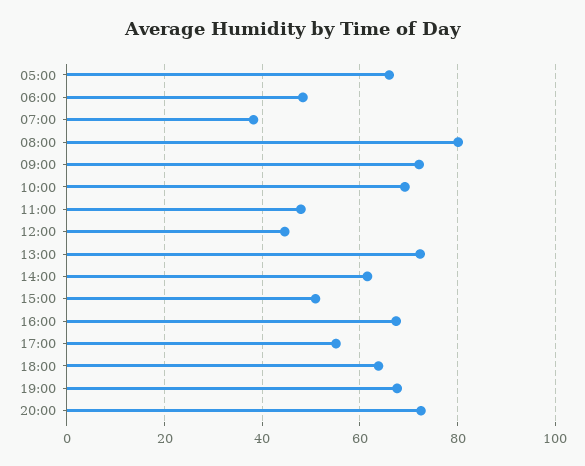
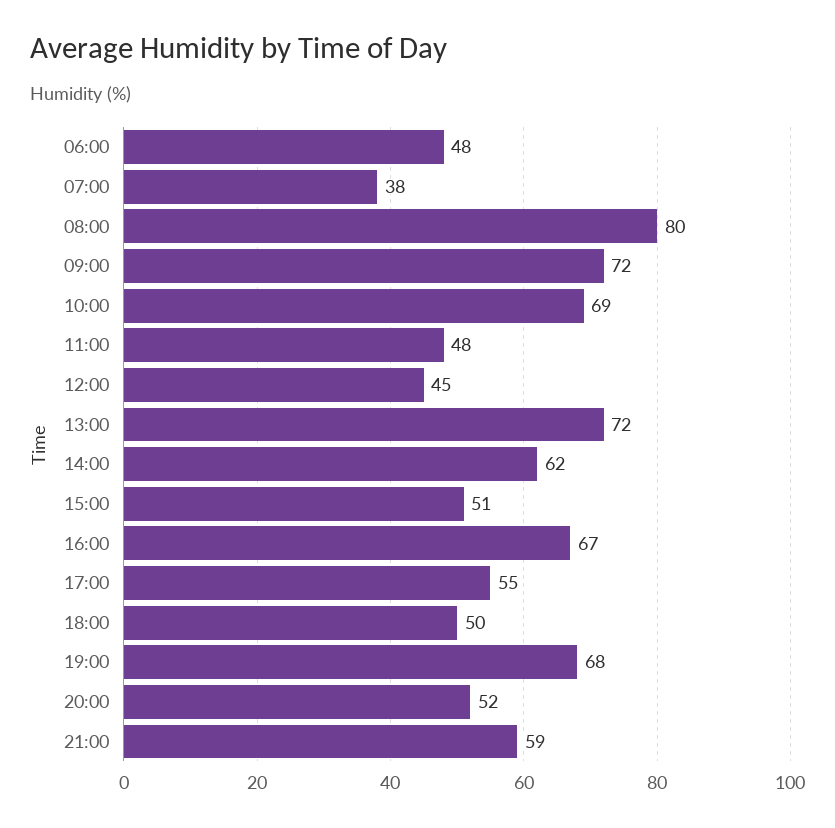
05:00: 66 -> none
18:00: 64 -> 50
20:00: 72 -> 52
21:00: none -> 59

